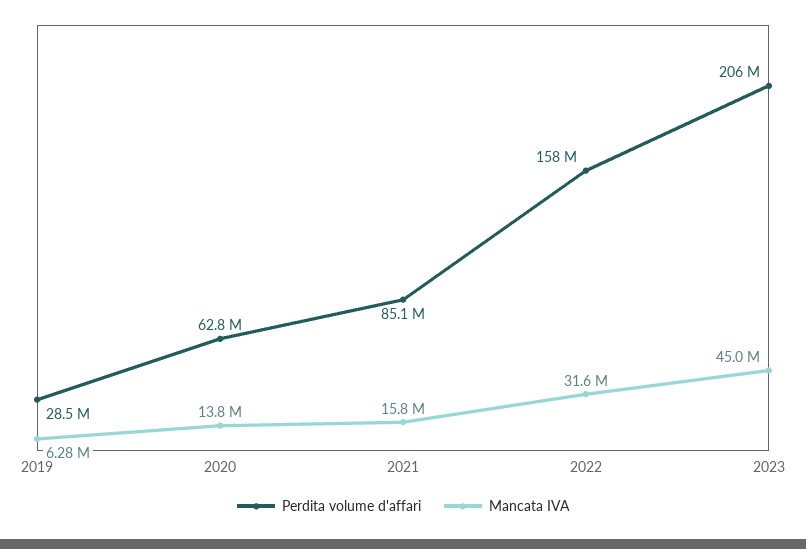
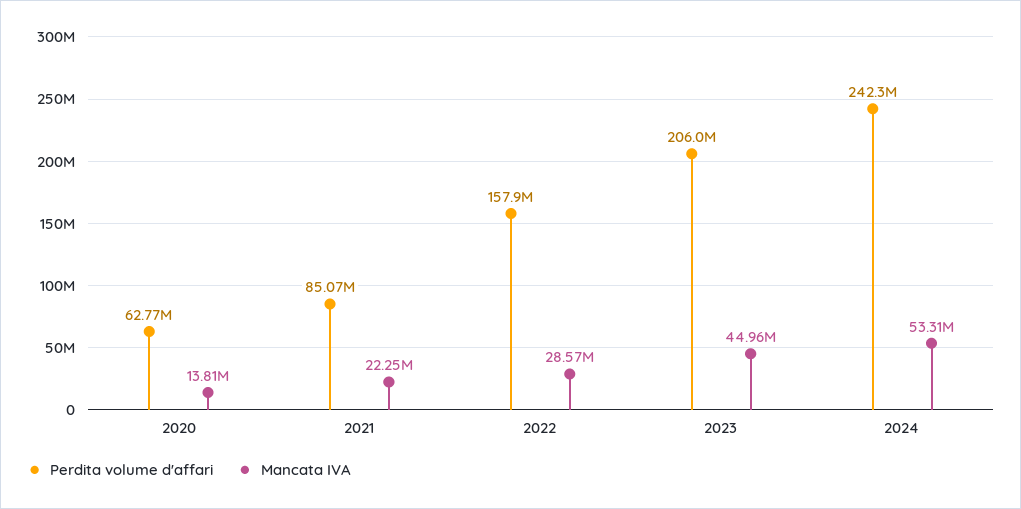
Perdita volume d'affari, 2019: 28500000 -> none
Mancata IVA, 2019: 6280000 -> none
Mancata IVA, 2021: 15800000 -> 22250000
Mancata IVA, 2022: 31600000 -> 28570000
Perdita volume d'affari, 2024: none -> 242300000
Mancata IVA, 2024: none -> 53310000

